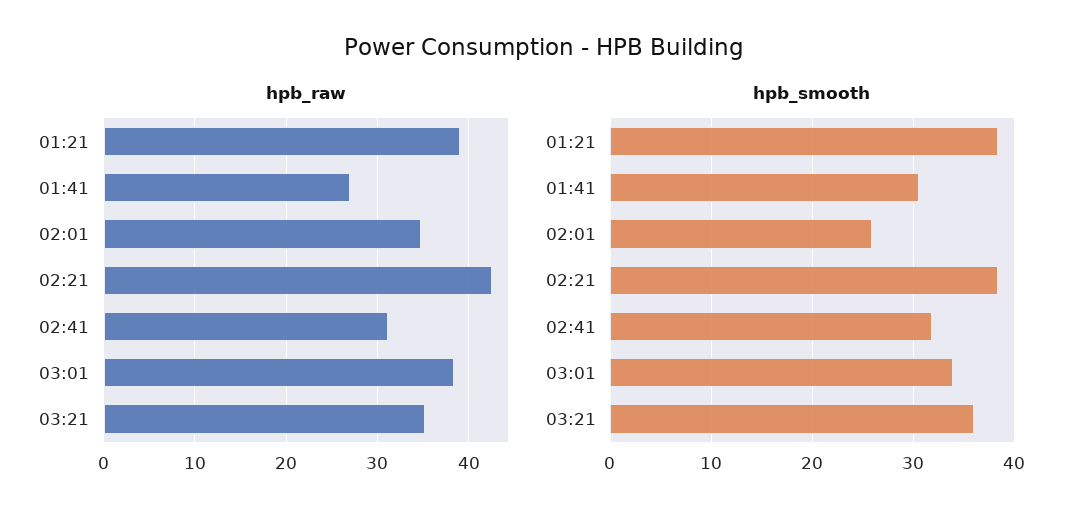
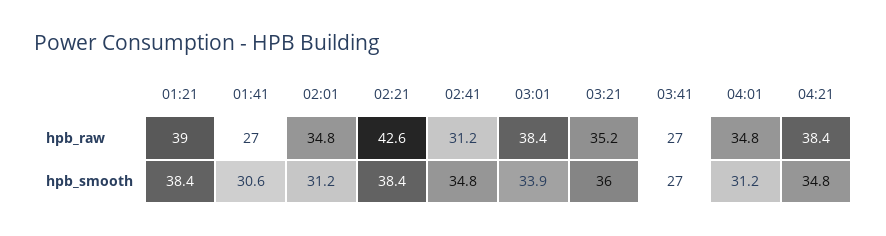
hpb_smooth, 02:01: 26 -> 31.2
hpb_smooth, 02:41: 32 -> 34.8
hpb_raw, 03:41: none -> 27
hpb_raw, 04:01: none -> 34.8
hpb_raw, 04:21: none -> 38.4
hpb_smooth, 03:41: none -> 27
hpb_smooth, 04:01: none -> 31.2
hpb_smooth, 04:21: none -> 34.8

